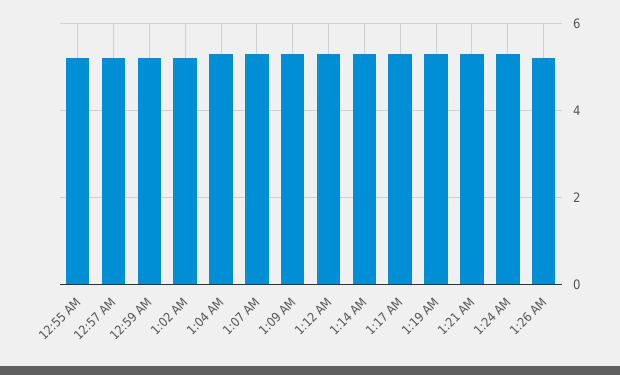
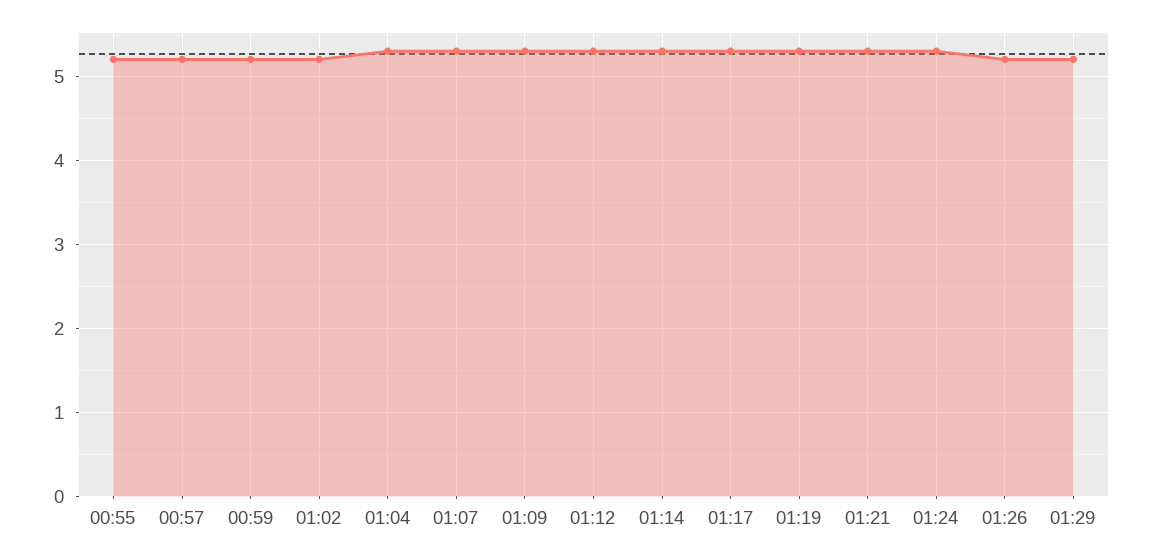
01:29: none -> 5.2

